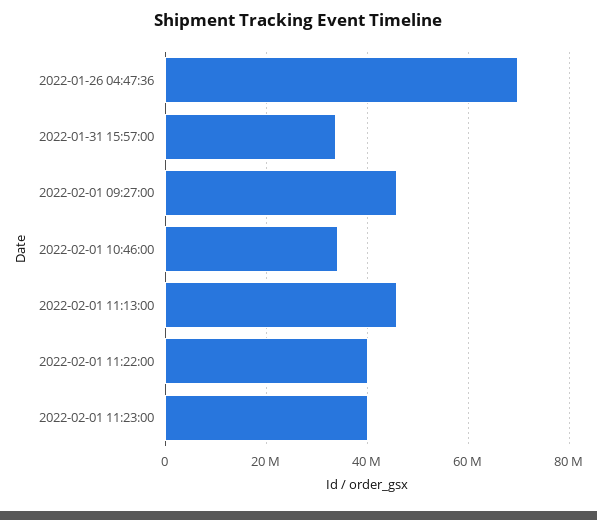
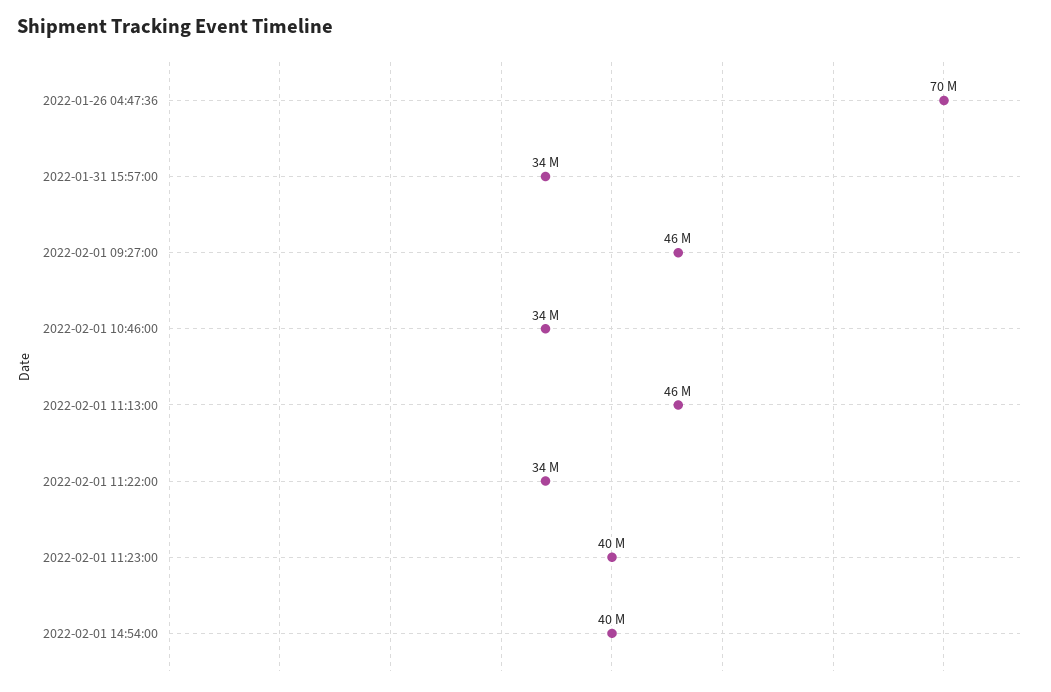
2022-02-01 11:22:00: 40000000 -> 34000000
2022-02-01 14:54:00: none -> 40000000

